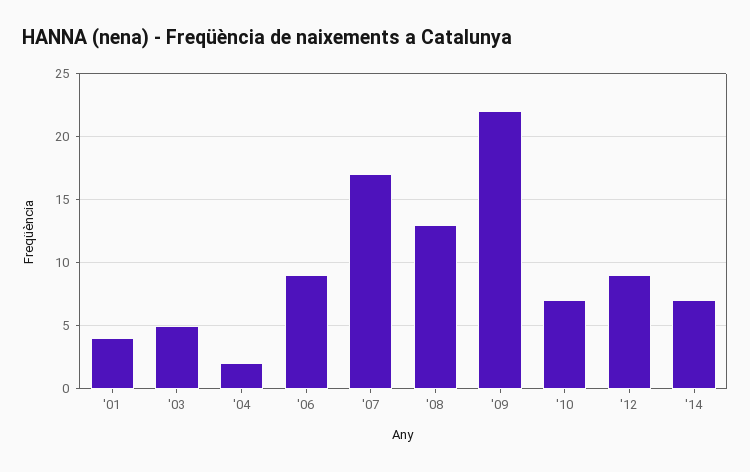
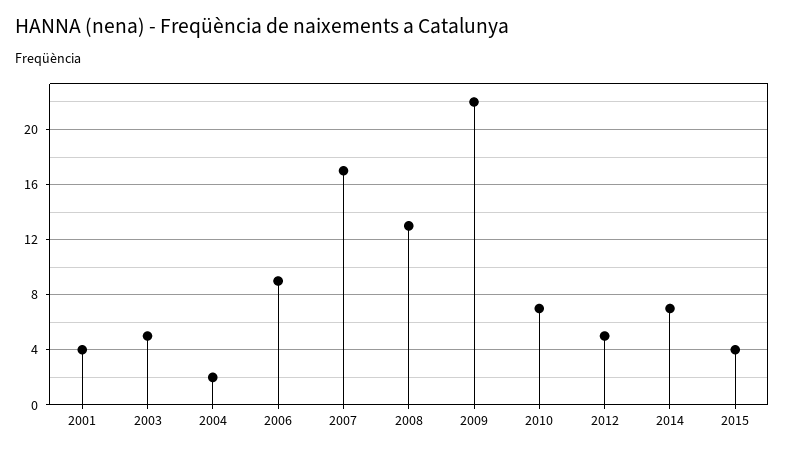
'12: 9 -> 5
2015: none -> 4

